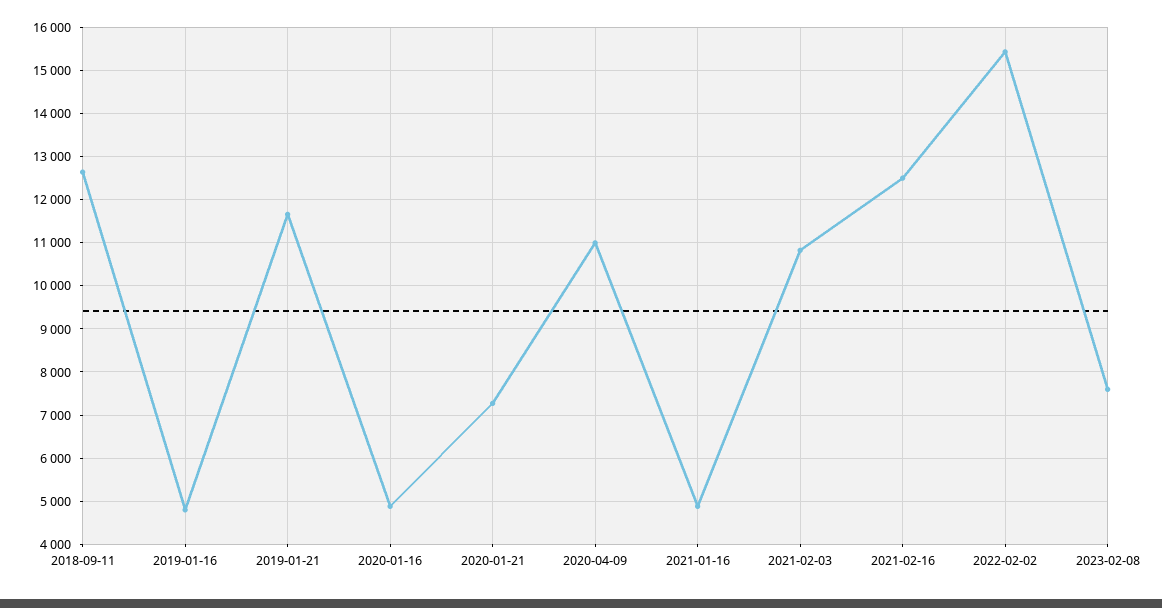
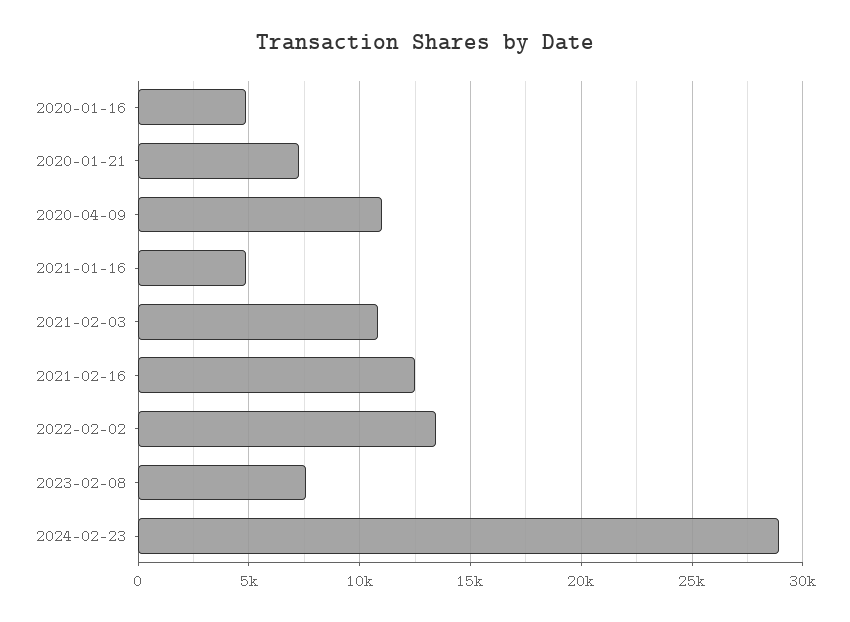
2018-09-11: 12600 -> none
2019-01-16: 4800 -> none
2019-01-21: 11600 -> none
2022-02-02: 15400 -> 13500
2024-02-23: none -> 29000

